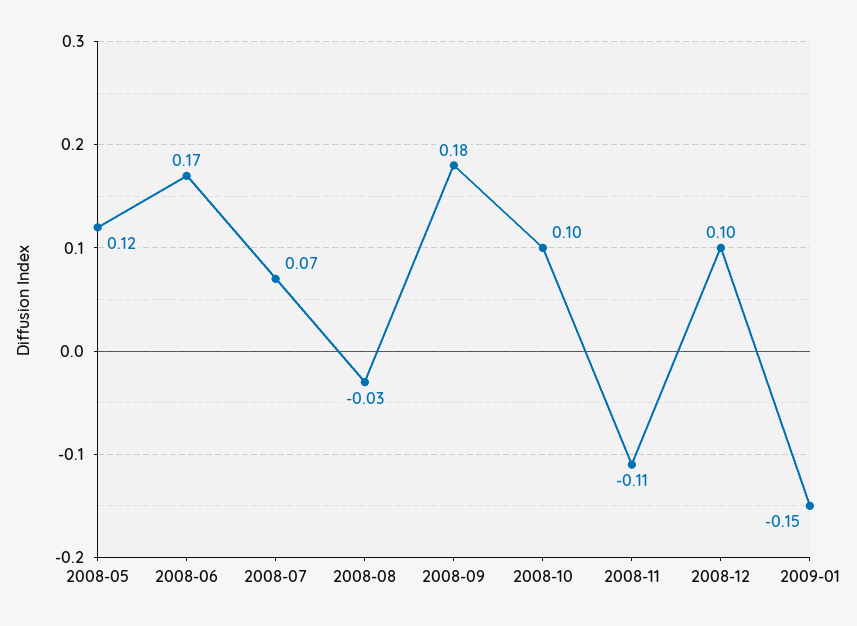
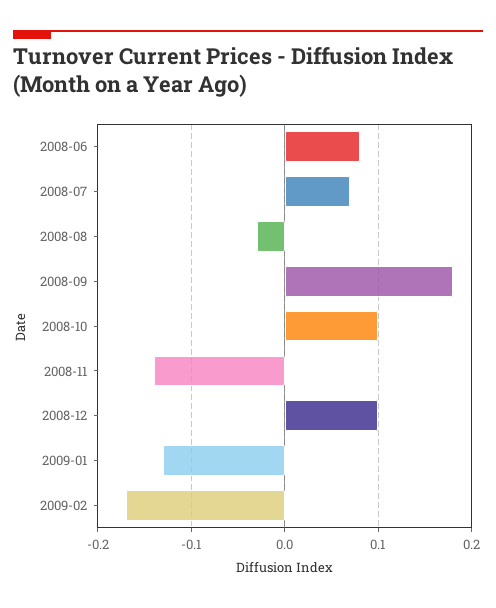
2008-05: 0.12 -> none
2008-06: 0.17 -> 0.08
2008-11: -0.11 -> -0.14
2009-01: -0.15 -> -0.13
2009-02: none -> -0.17

